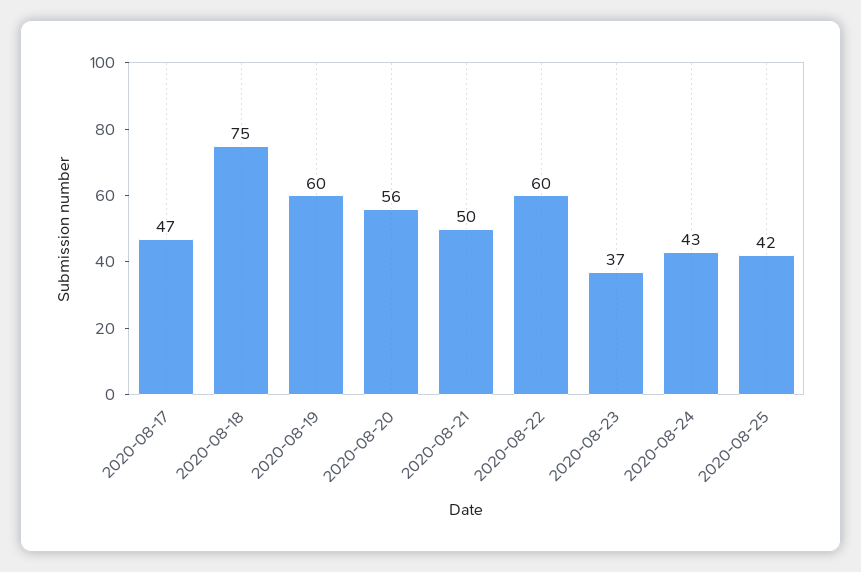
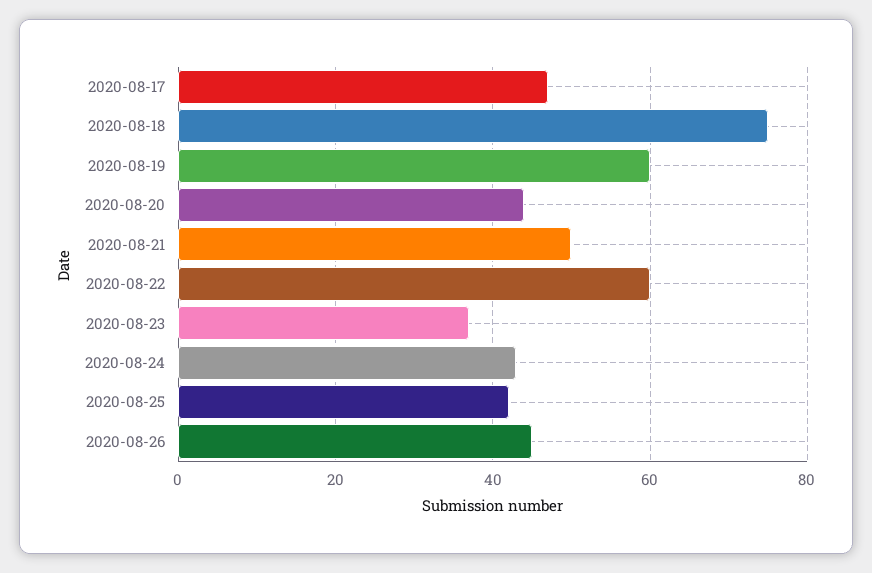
2020-08-20: 56 -> 45
2020-08-26: none -> 45

